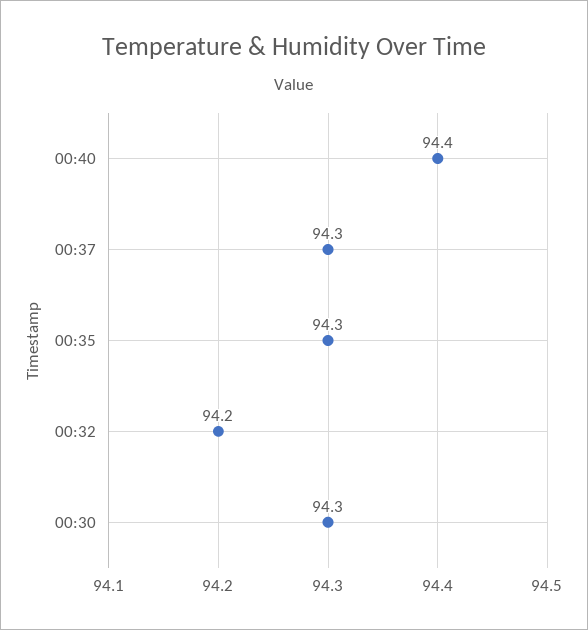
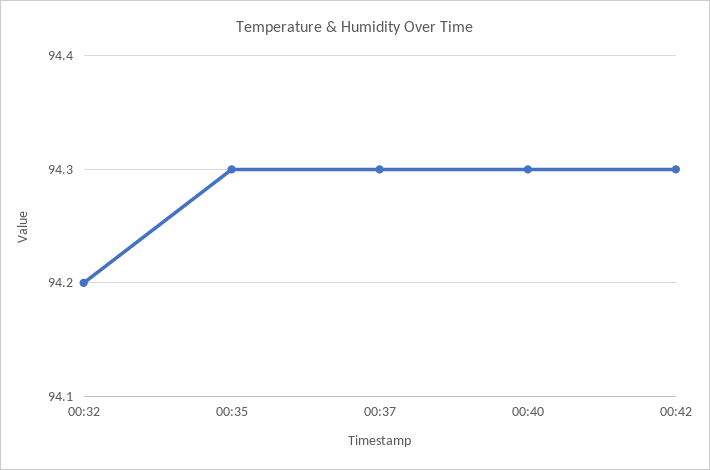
00:40: 94.4 -> 94.3
00:30: 94.3 -> none
00:42: none -> 94.3

